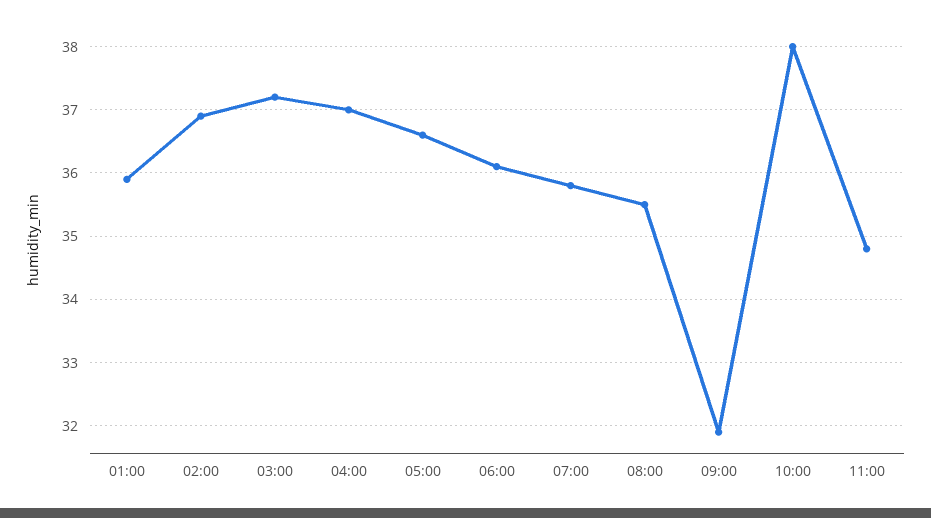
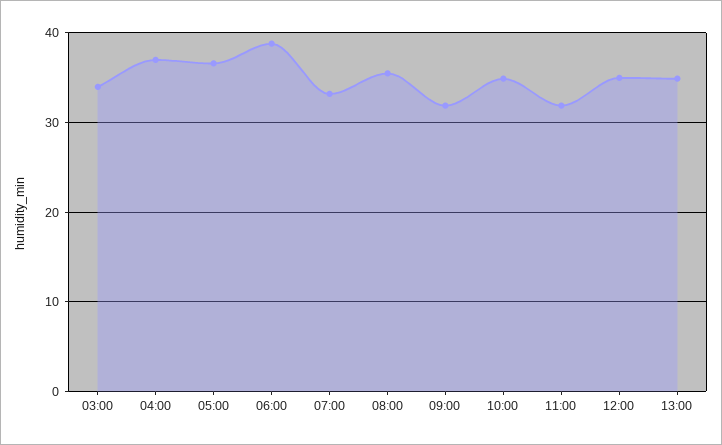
01:00: 35.9 -> none
02:00: 36.9 -> none
03:00: 37.2 -> 34
06:00: 36.1 -> 39
07:00: 35.8 -> 33
10:00: 38 -> 35
11:00: 34.8 -> 32
12:00: none -> 35
13:00: none -> 35

